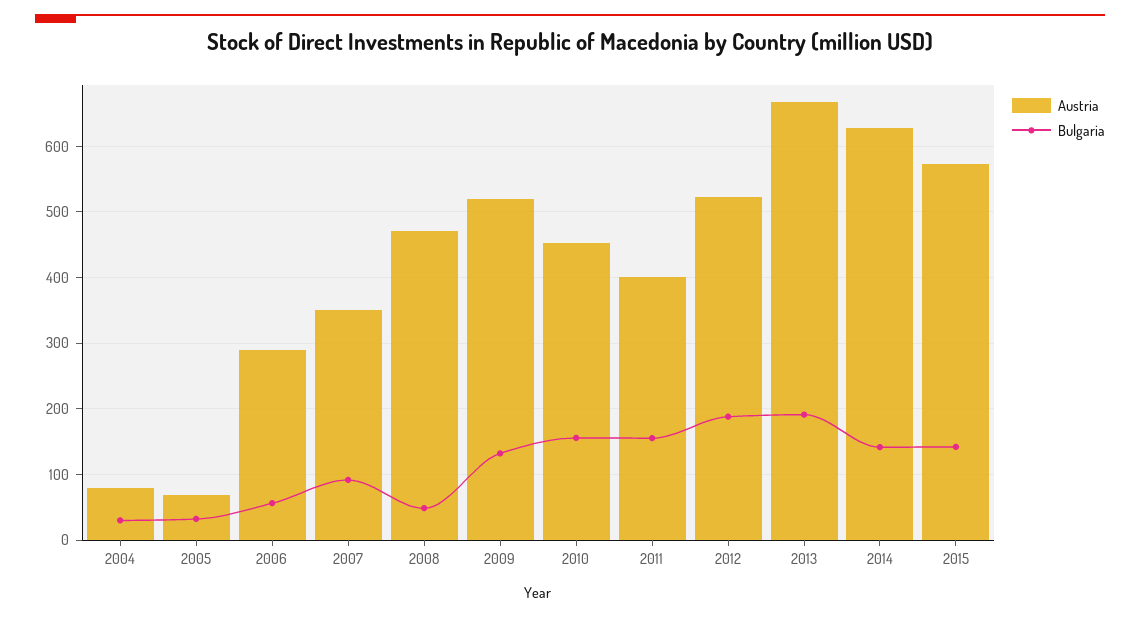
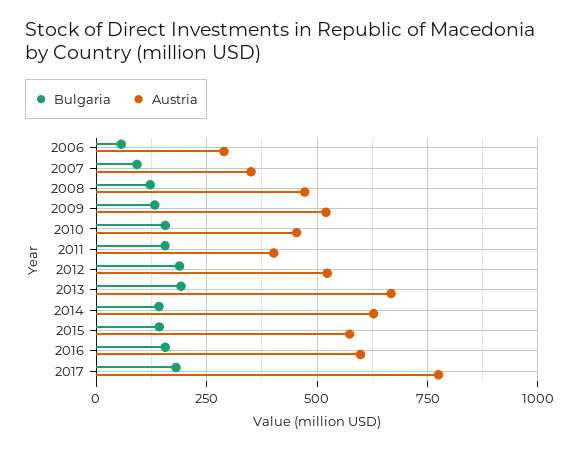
Austria, 2004: 80 -> none
Bulgaria, 2004: 30 -> none
Austria, 2005: 70 -> none
Bulgaria, 2005: 30 -> none
Bulgaria, 2008: 50 -> 125
Bulgaria, 2016: none -> 150
Austria, 2016: none -> 600
Bulgaria, 2017: none -> 175
Austria, 2017: none -> 775

